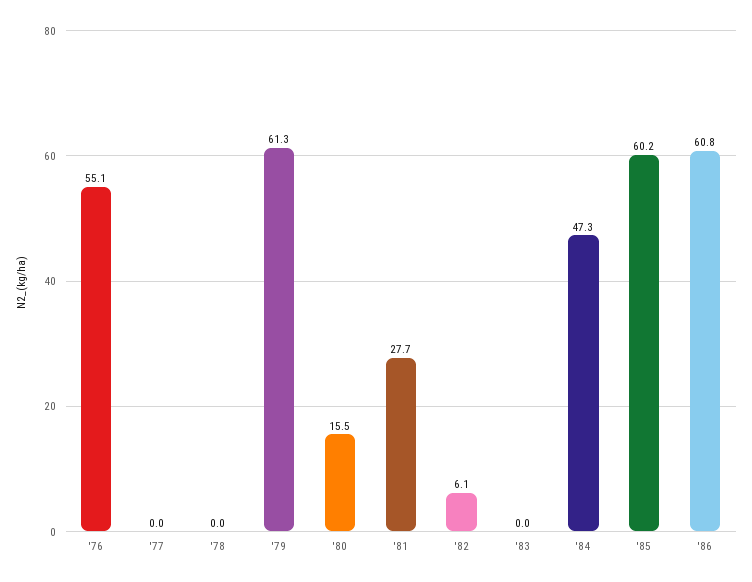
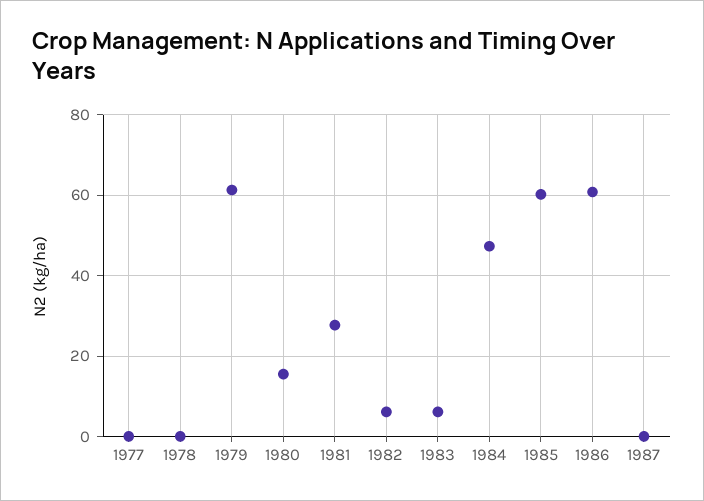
'76: 55.1 -> none
'83: 0 -> 6
1987: none -> 0

